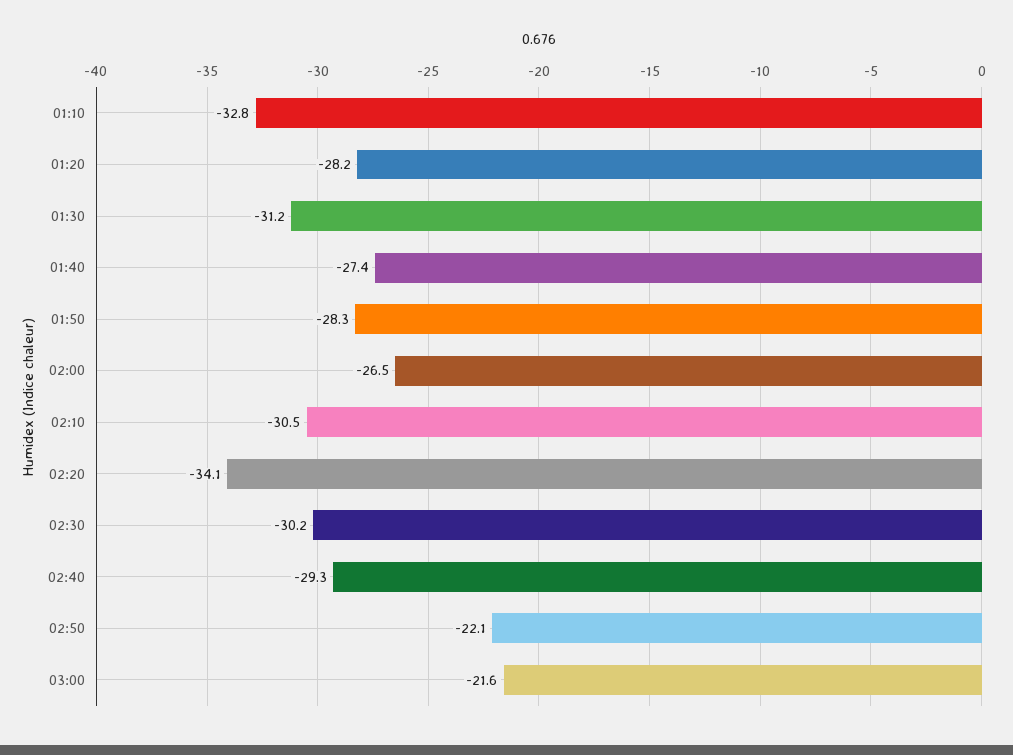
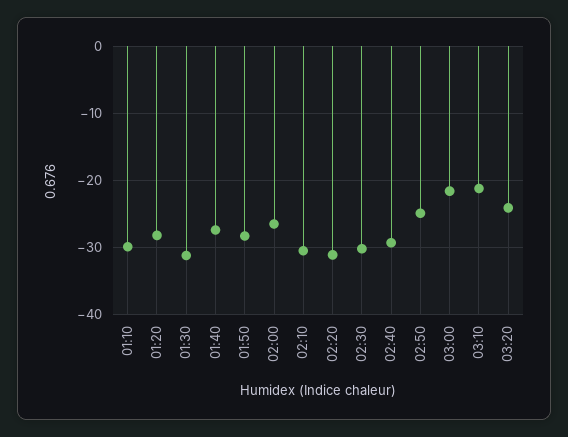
01:10: -32.8 -> -30
02:20: -34.1 -> -31
02:50: -22.1 -> -25
03:10: none -> -21
03:20: none -> -24

